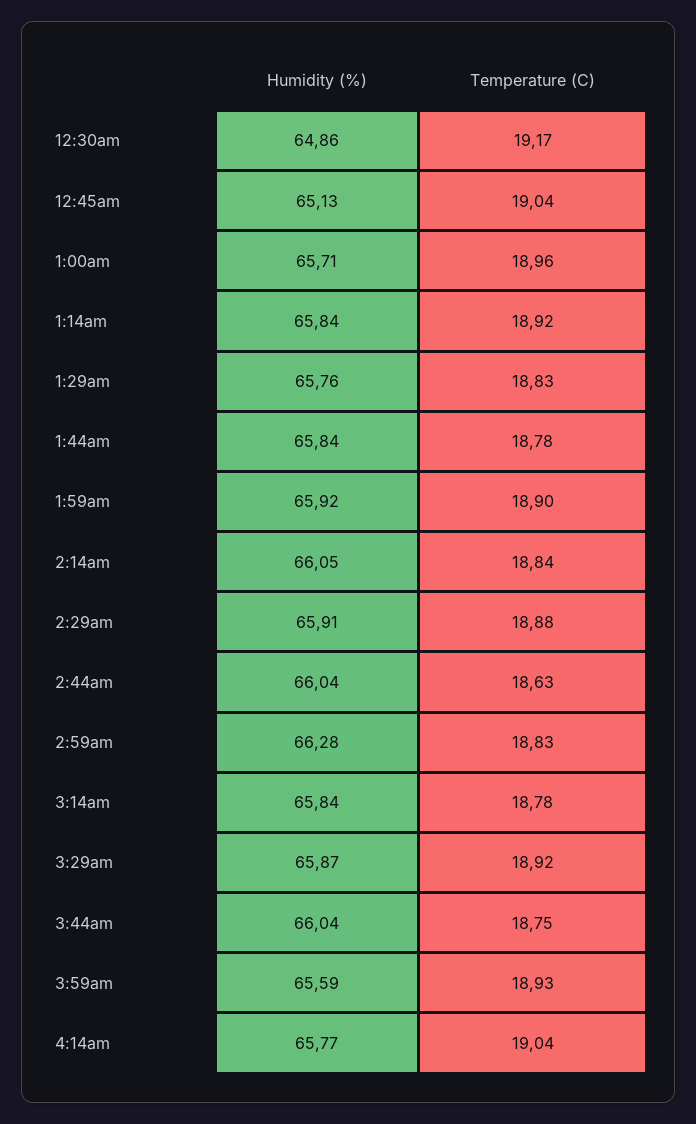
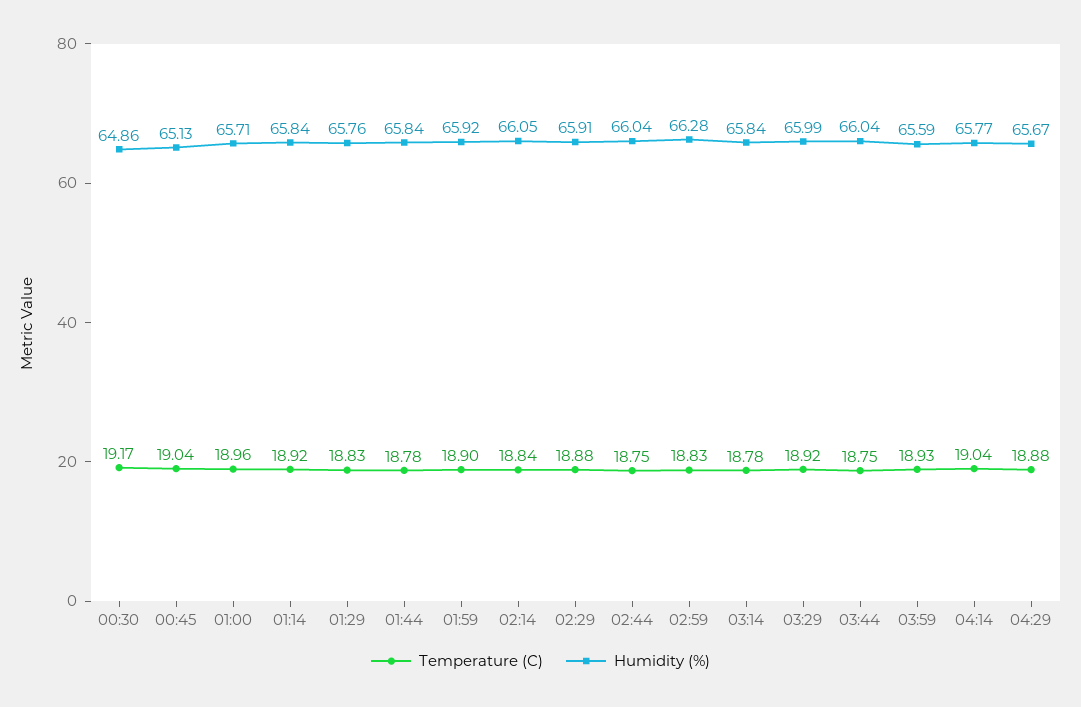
Temperature (C), 2:44am: 18.63 -> 18.75
Humidity (%), 3:29am: 65.87 -> 65.99
Temperature (C), 04:29: none -> 18.88
Humidity (%), 04:29: none -> 65.67

